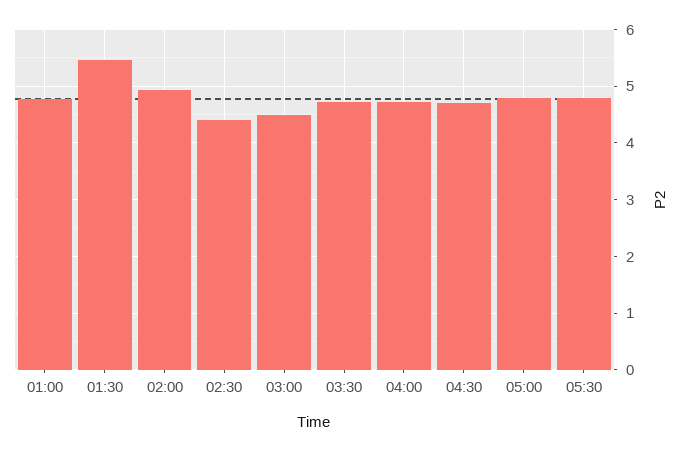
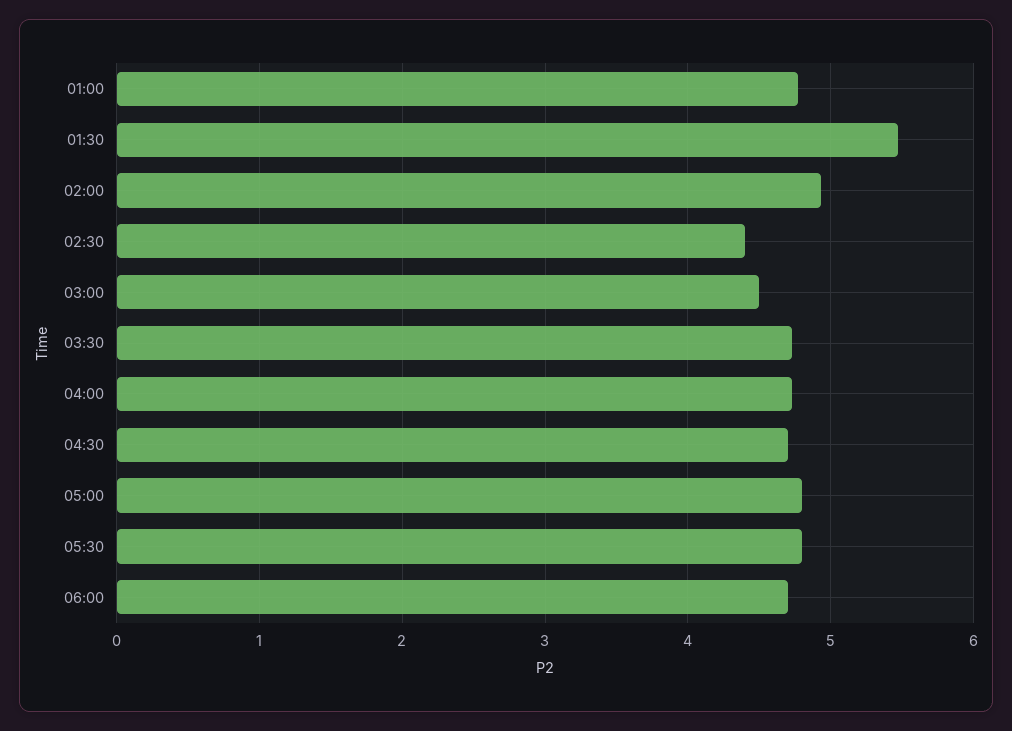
06:00: none -> 4.7

